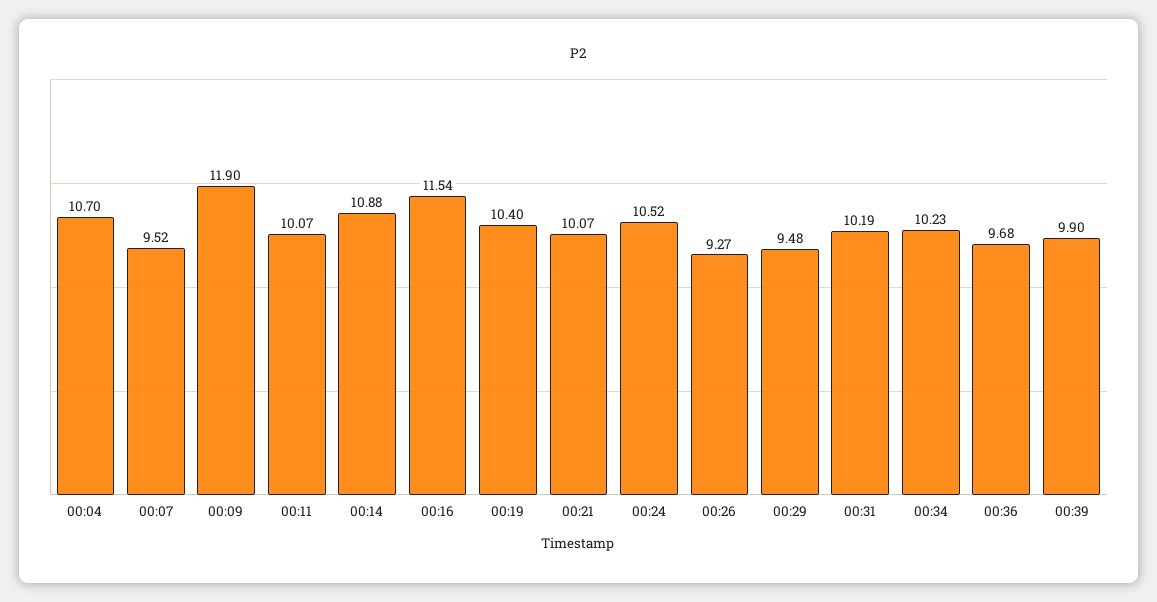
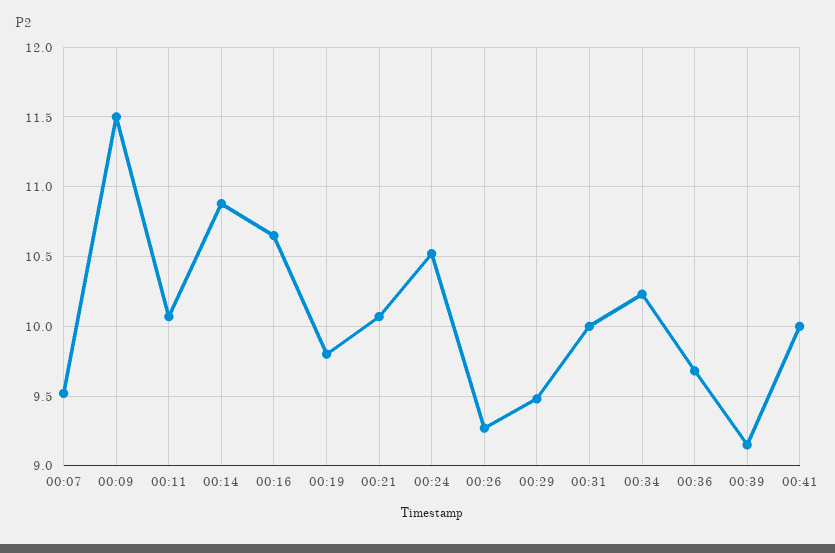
00:04: 10.7 -> none
00:09: 11.9 -> 11.5
00:16: 11.54 -> 10.65
00:19: 10.4 -> 9.8
00:31: 10.19 -> 10
00:39: 9.9 -> 9.15
00:41: none -> 10

